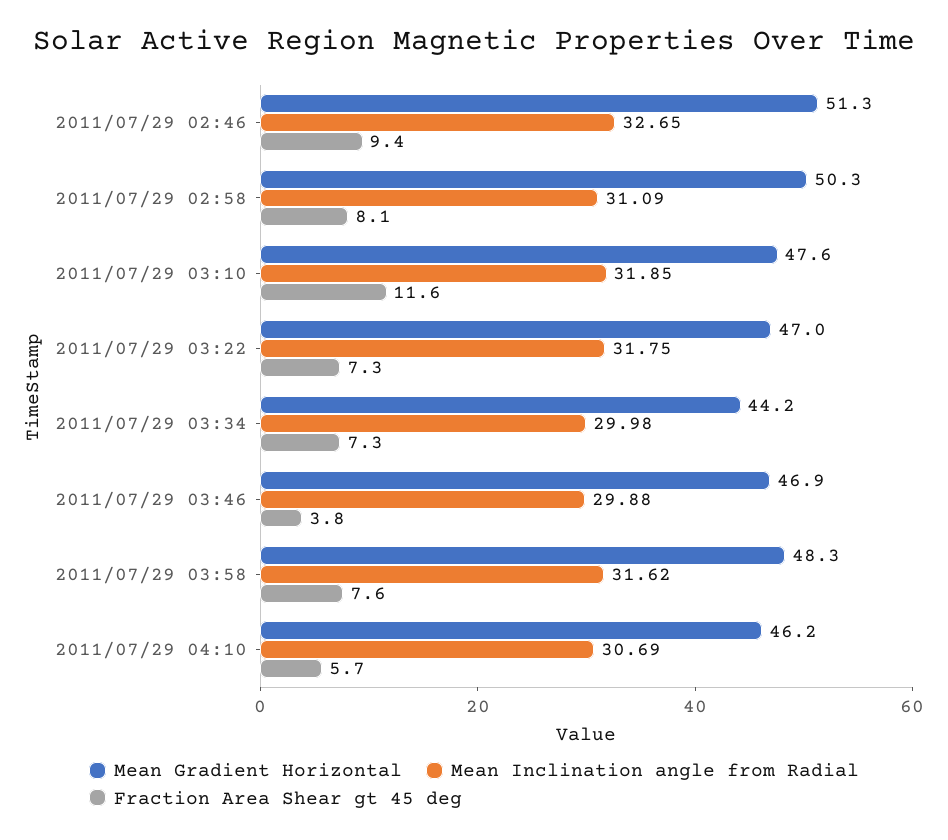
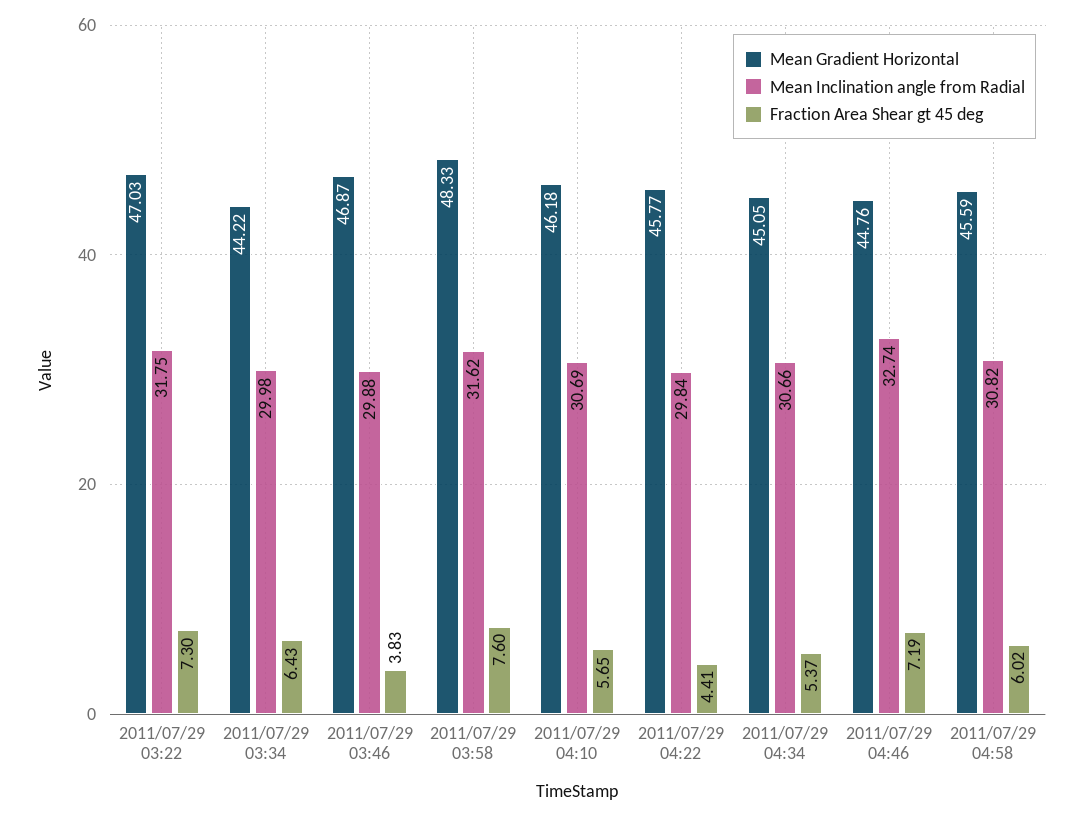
Mean Gradient Horizontal, 2011/07/29 02:46: 51.3 -> none
Mean Inclination angle from Radial, 2011/07/29 02:46: 32.65 -> none
Fraction Area Shear gt 45 deg, 2011/07/29 02:46: 9.4 -> none
Mean Gradient Horizontal, 2011/07/29 02:58: 50.3 -> none
Mean Inclination angle from Radial, 2011/07/29 02:58: 31.09 -> none
Fraction Area Shear gt 45 deg, 2011/07/29 02:58: 8.1 -> none
Mean Gradient Horizontal, 2011/07/29 03:10: 47.6 -> none
Mean Inclination angle from Radial, 2011/07/29 03:10: 31.85 -> none
Fraction Area Shear gt 45 deg, 2011/07/29 03:10: 11.6 -> none
Fraction Area Shear gt 45 deg, 2011/07/29 03:34: 7.3 -> 6.43
Mean Gradient Horizontal, 2011/07/29 04:22: none -> 45.77
Mean Inclination angle from Radial, 2011/07/29 04:22: none -> 29.84
Fraction Area Shear gt 45 deg, 2011/07/29 04:22: none -> 4.41
Mean Gradient Horizontal, 2011/07/29 04:34: none -> 45.05
Mean Inclination angle from Radial, 2011/07/29 04:34: none -> 30.66
Fraction Area Shear gt 45 deg, 2011/07/29 04:34: none -> 5.37
Mean Gradient Horizontal, 2011/07/29 04:46: none -> 44.76
Mean Inclination angle from Radial, 2011/07/29 04:46: none -> 32.74
Fraction Area Shear gt 45 deg, 2011/07/29 04:46: none -> 7.19
Mean Gradient Horizontal, 2011/07/29 04:58: none -> 45.59
Mean Inclination angle from Radial, 2011/07/29 04:58: none -> 30.82
Fraction Area Shear gt 45 deg, 2011/07/29 04:58: none -> 6.02

